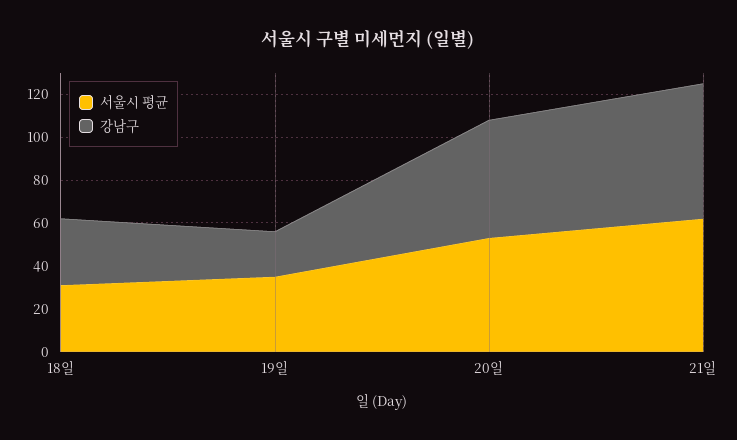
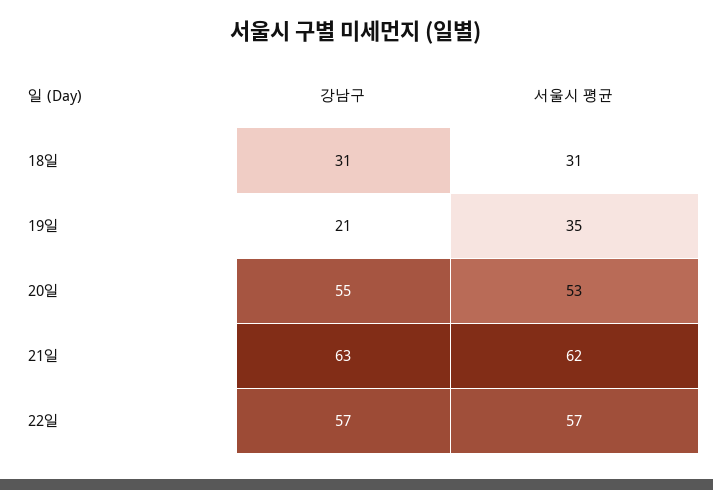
강남구, 22일: none -> 57
서울시 평균, 22일: none -> 57

